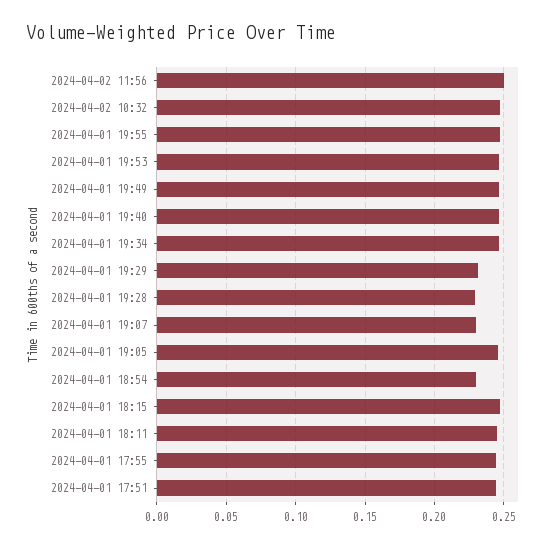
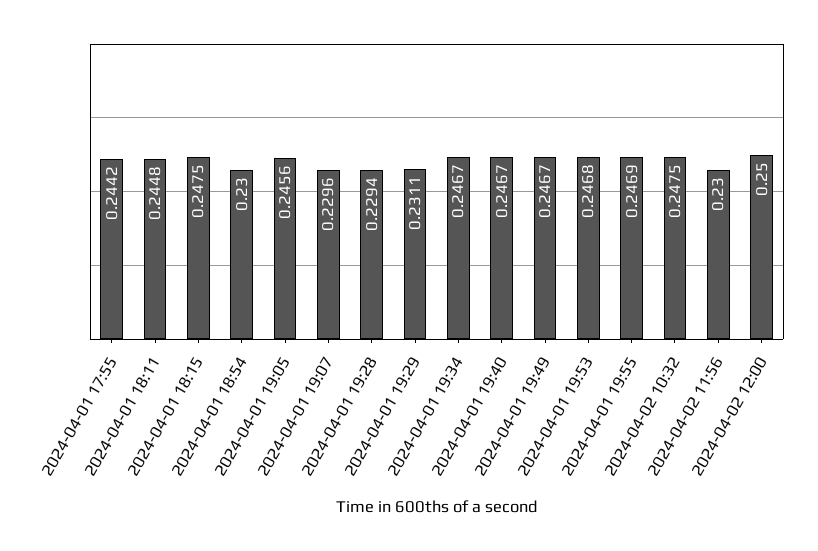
2024-04-02 11:56: 0.25 -> 0.23
2024-04-01 17:51: 0.245 -> none
2024-04-02 12:00: none -> 0.25

